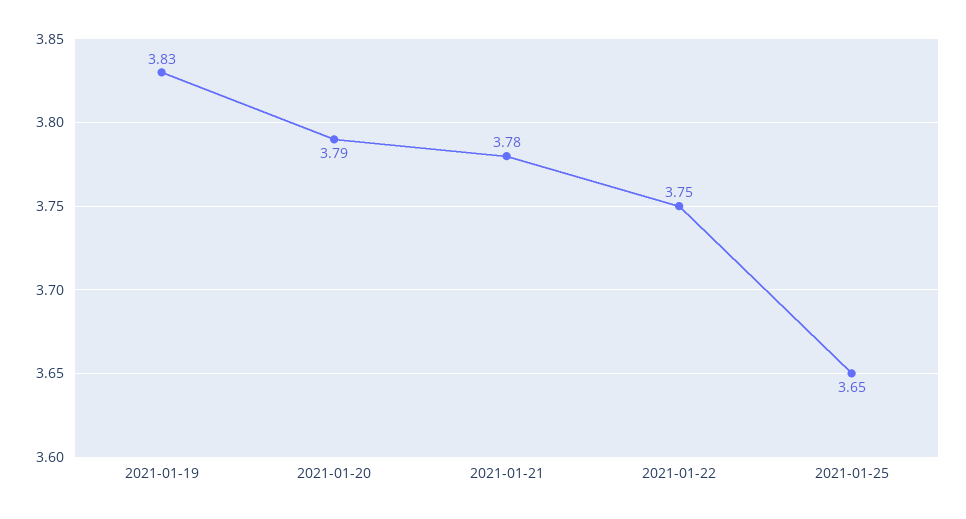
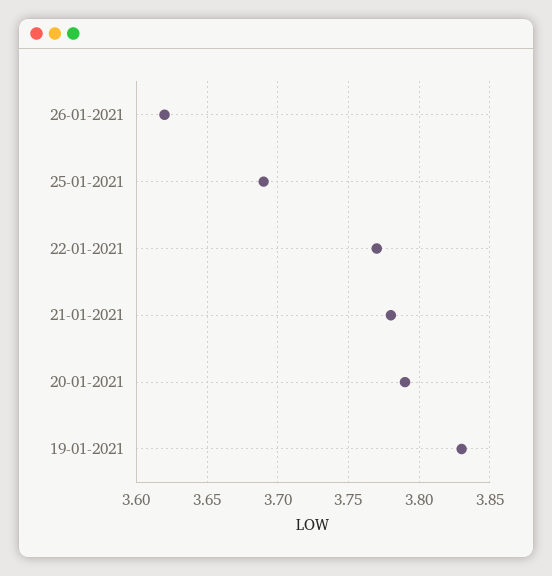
2021-01-22: 3.75 -> 3.77
2021-01-25: 3.65 -> 3.69
26-01-2021: none -> 3.62

